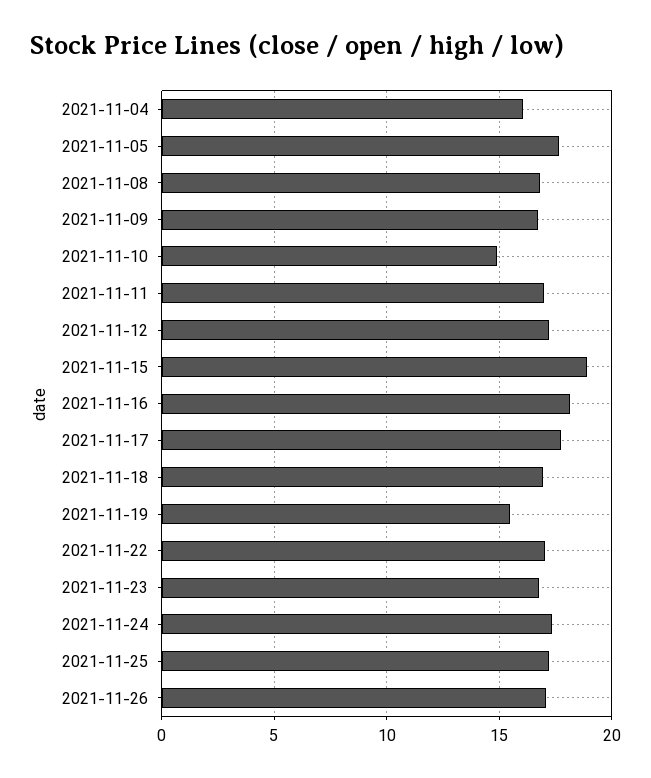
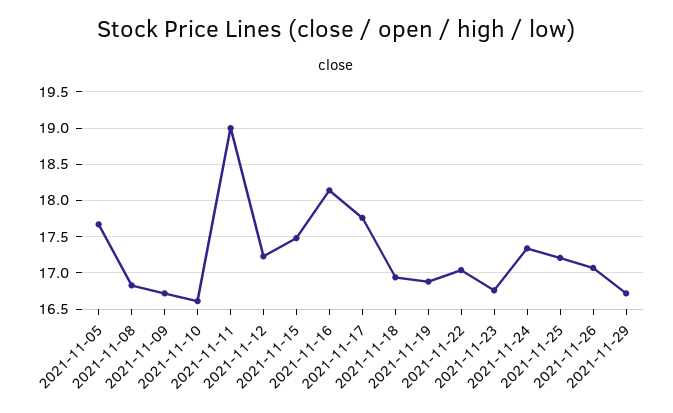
2021-11-04: 16 -> none
2021-11-10: 15 -> 16.6
2021-11-11: 17 -> 19
2021-11-15: 19 -> 17.5
2021-11-19: 15.5 -> 16.9
2021-11-29: none -> 16.7

